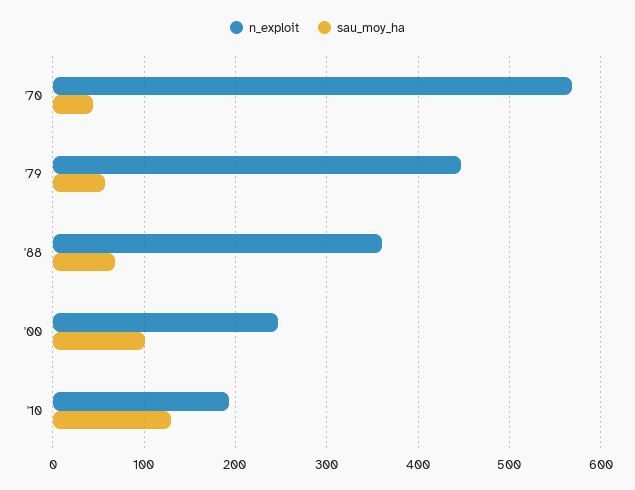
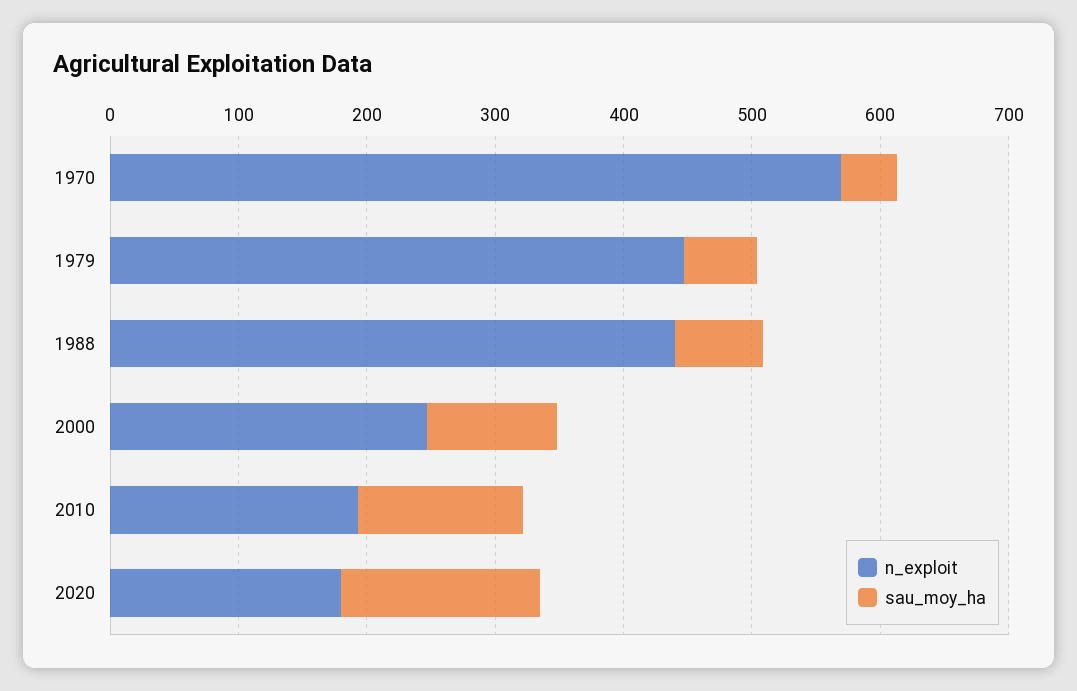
n_exploit, '88: 360 -> 440
n_exploit, 2020: none -> 180
sau_moy_ha, 2020: none -> 160

